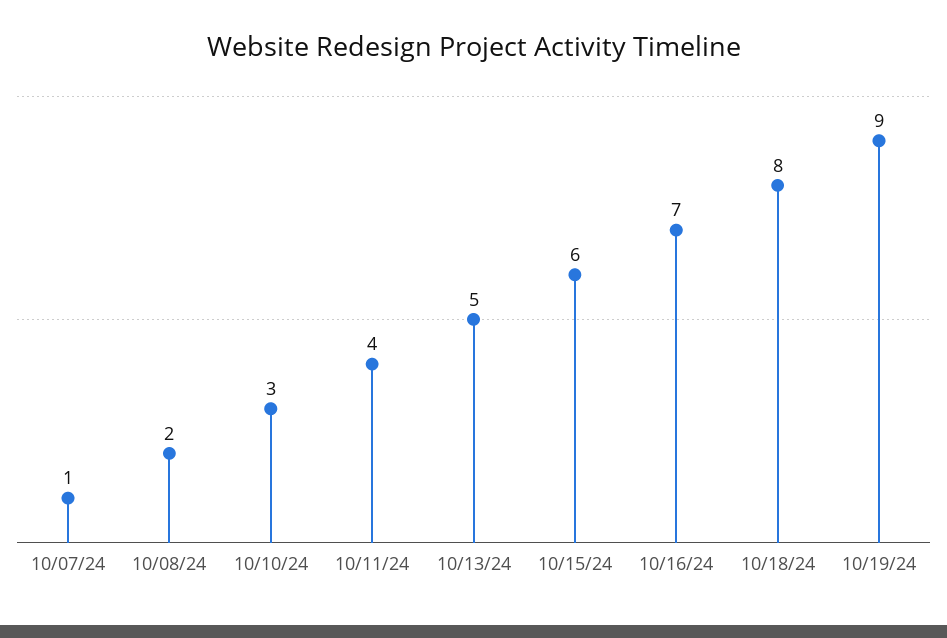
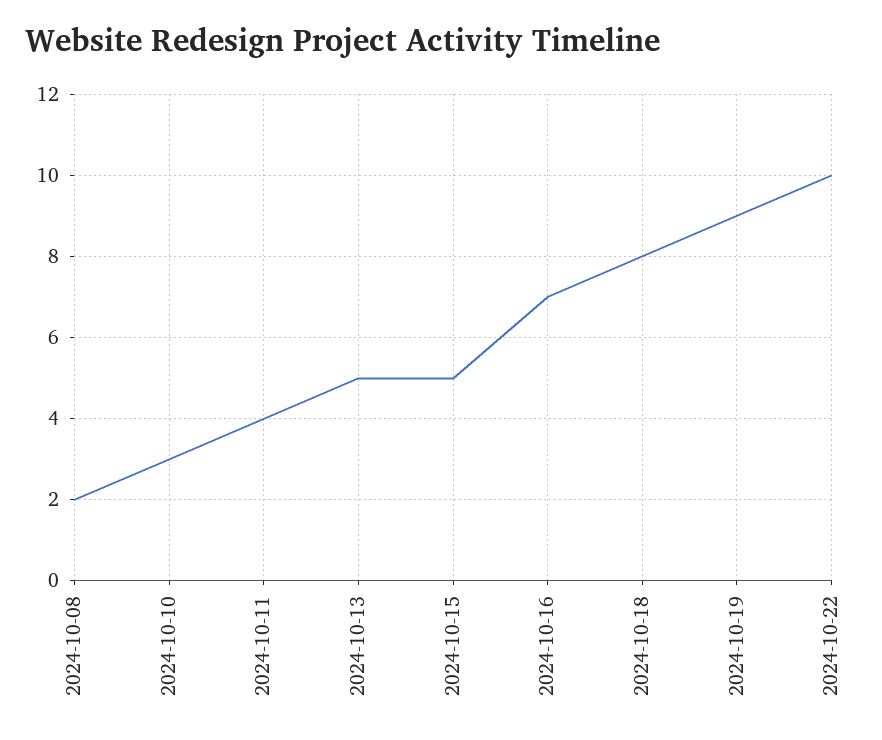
10/07/24: 1 -> none
10/15/24: 6 -> 5
2024-10-22: none -> 10

